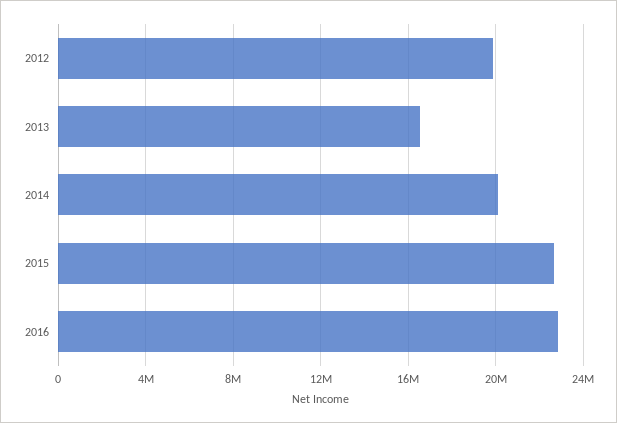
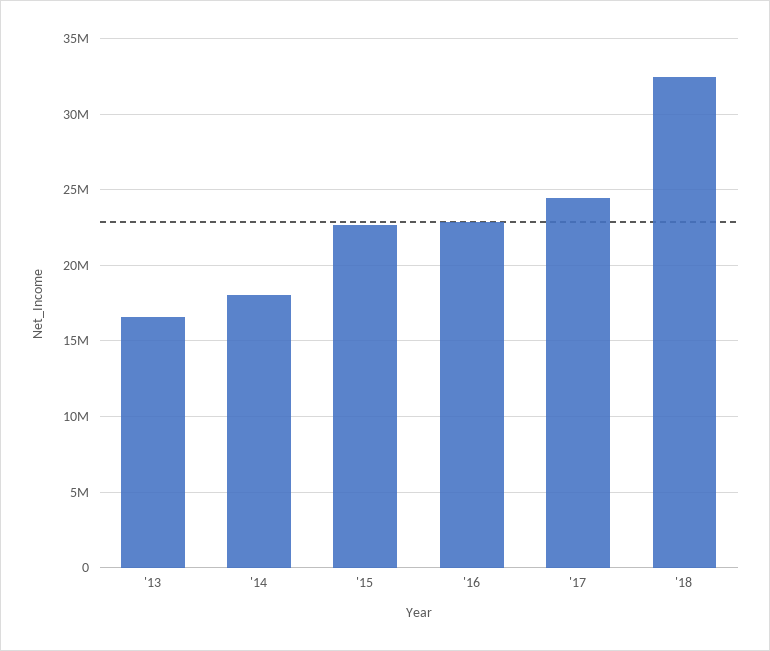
2012: 20000000 -> none
2014: 20000000 -> 18000000
'17: none -> 24500000
'18: none -> 32500000

